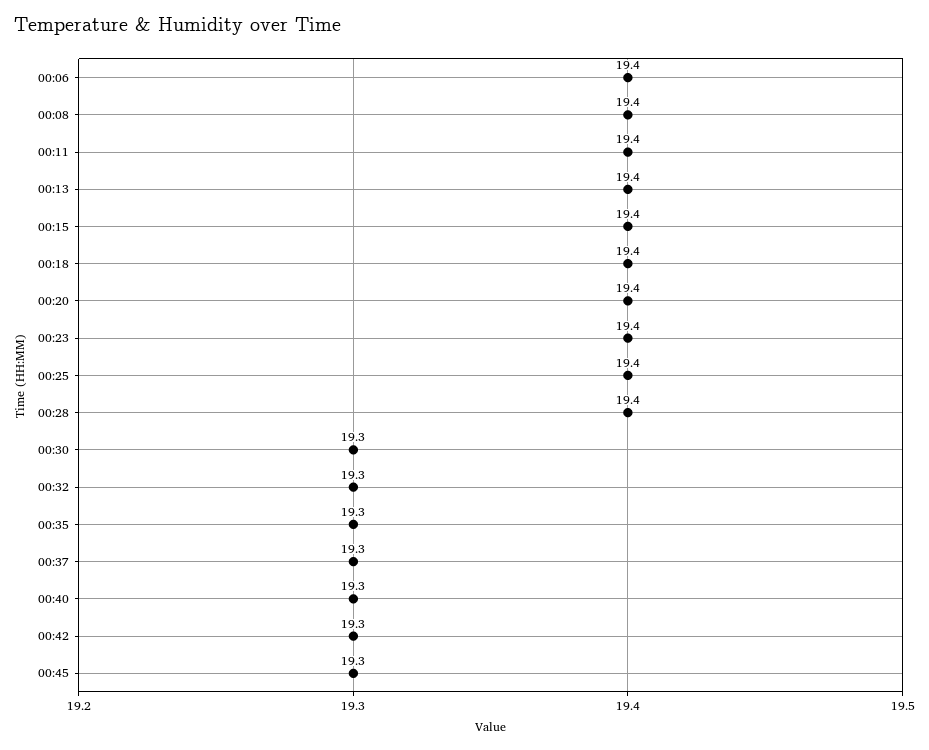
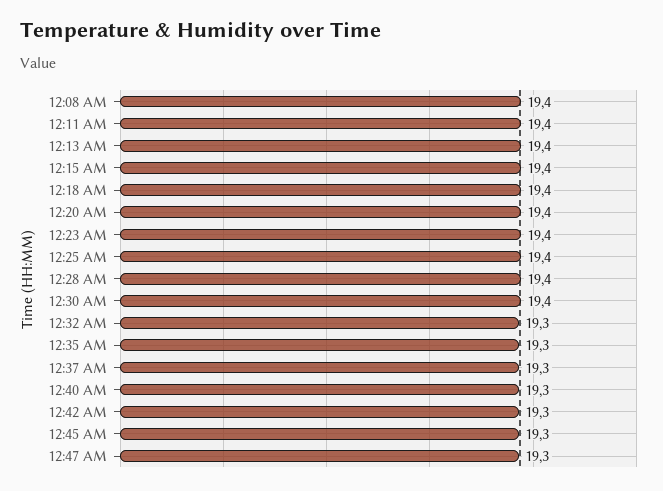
00:06: 19.4 -> none
00:30: 19.3 -> 19.4
12:47 AM: none -> 19.3

